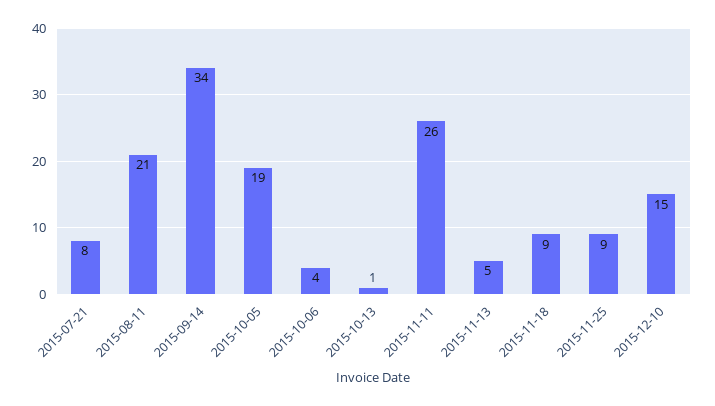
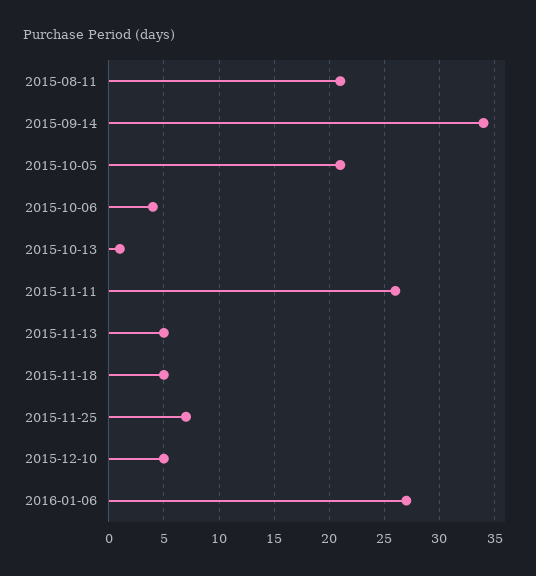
2015-07-21: 8 -> none
2015-10-05: 19 -> 21
2015-11-18: 9 -> 5
2015-11-25: 9 -> 7
2015-12-10: 15 -> 5
2016-01-06: none -> 27

